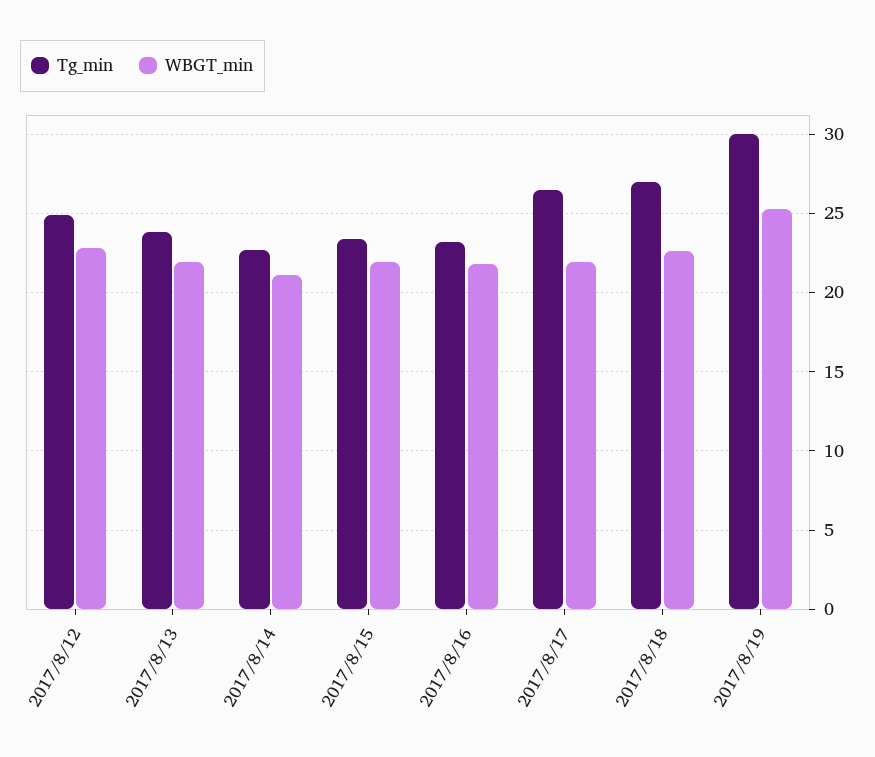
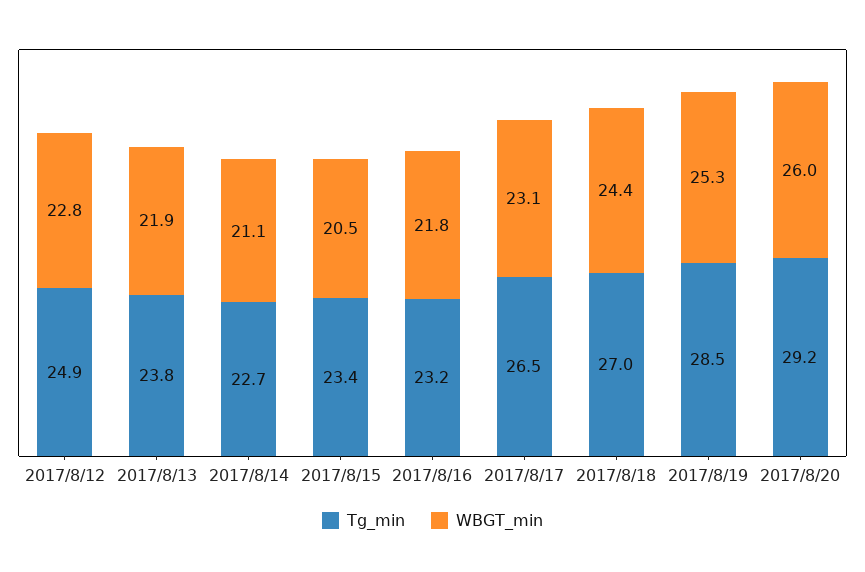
WBGT_min, 2017/8/15: 22 -> 20.5
WBGT_min, 2017/8/17: 22 -> 23.1
WBGT_min, 2017/8/18: 22.5 -> 24.4
Tg_min, 2017/8/19: 30 -> 28.5
Tg_min, 2017/8/20: none -> 29.2
WBGT_min, 2017/8/20: none -> 26

